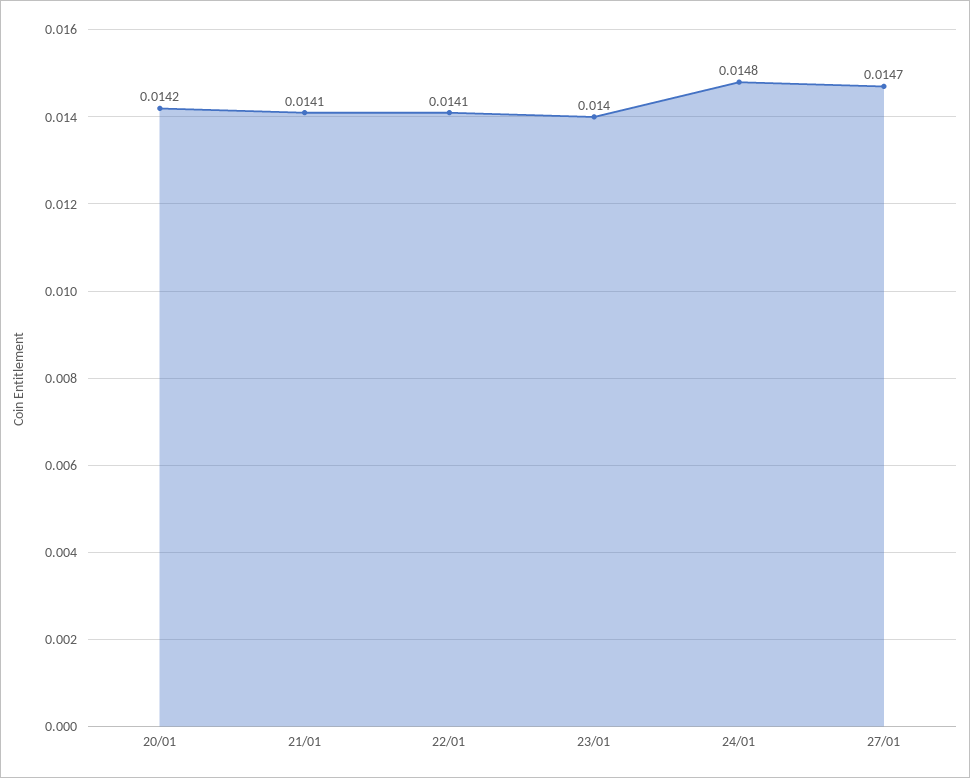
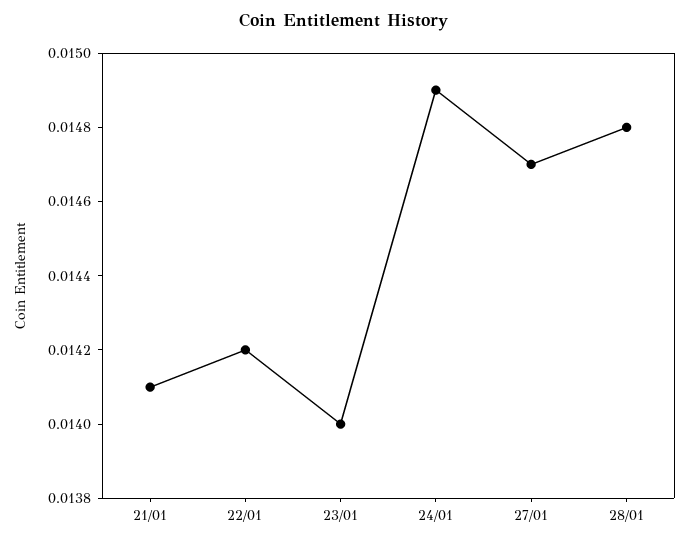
20/01: 0.0142 -> none
22/01: 0.0141 -> 0.0142
24/01: 0.0148 -> 0.0149
28/01: none -> 0.0148

